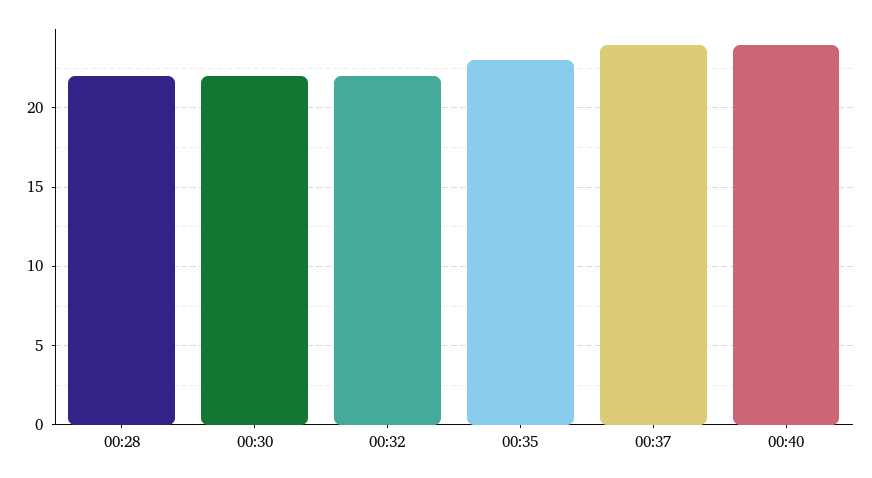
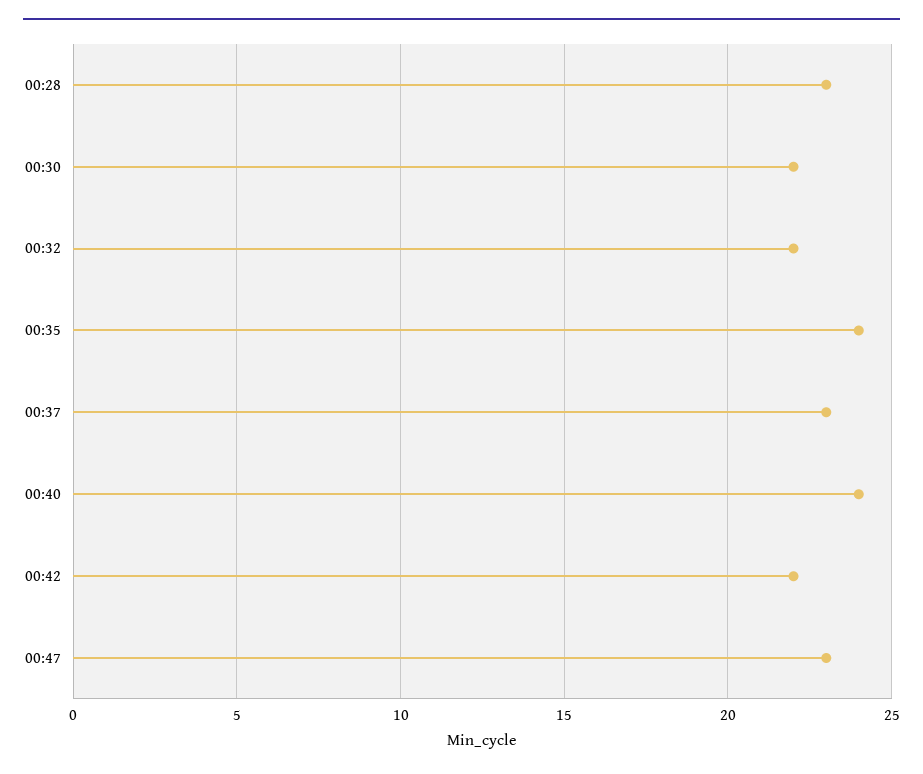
00:28: 22 -> 23
00:35: 23 -> 24
00:37: 24 -> 23
00:42: none -> 22
00:47: none -> 23

